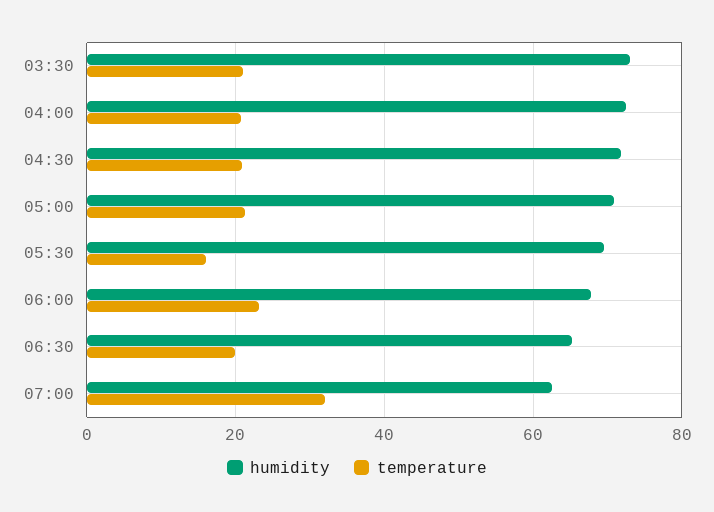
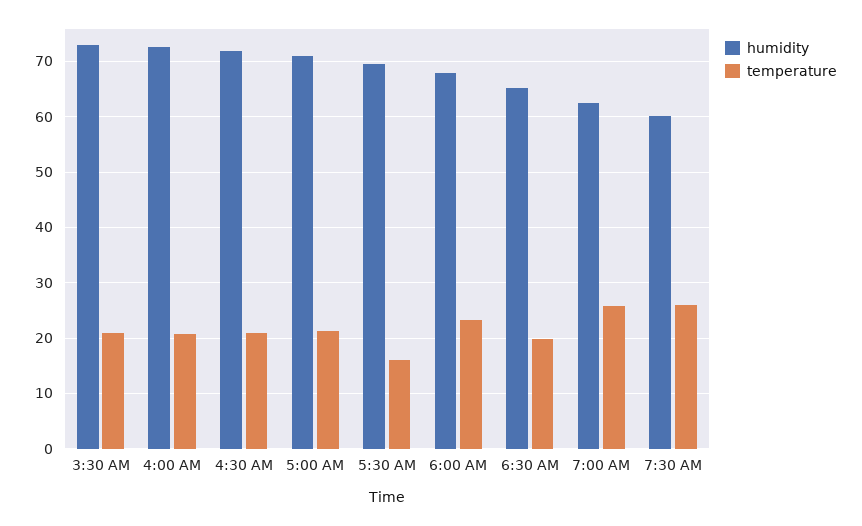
temperature, 07:00: 32 -> 26
humidity, 7:30 AM: none -> 60
temperature, 7:30 AM: none -> 26

